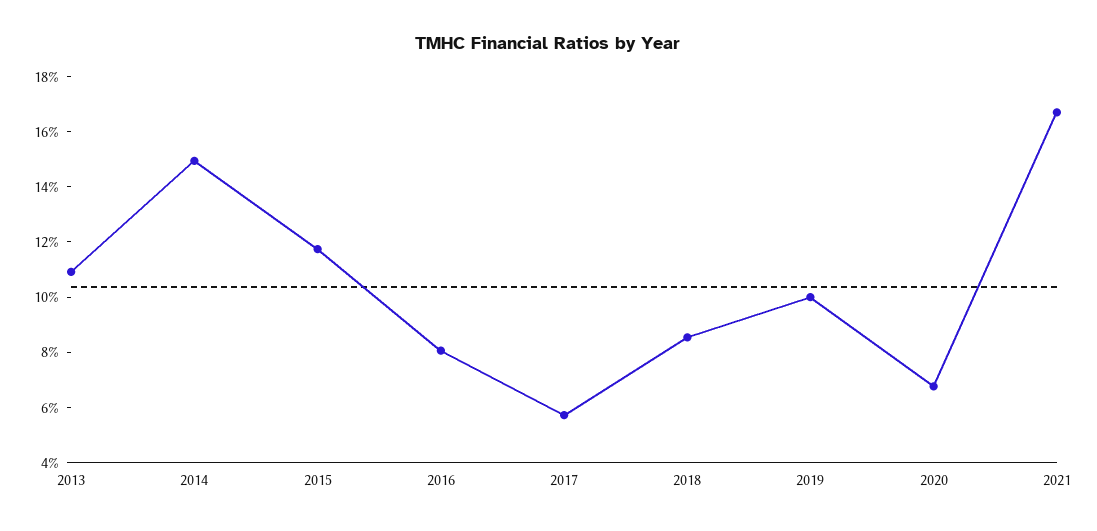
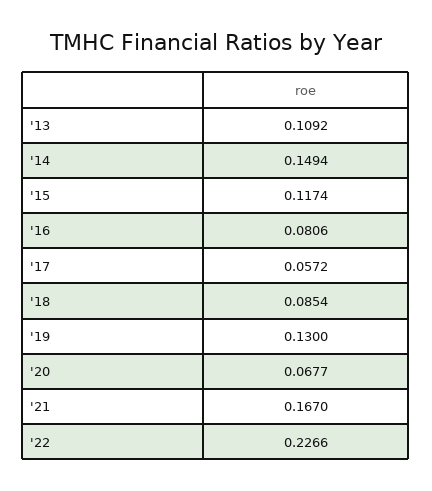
2019: 0.1 -> 0.13
'22: none -> 0.2266

